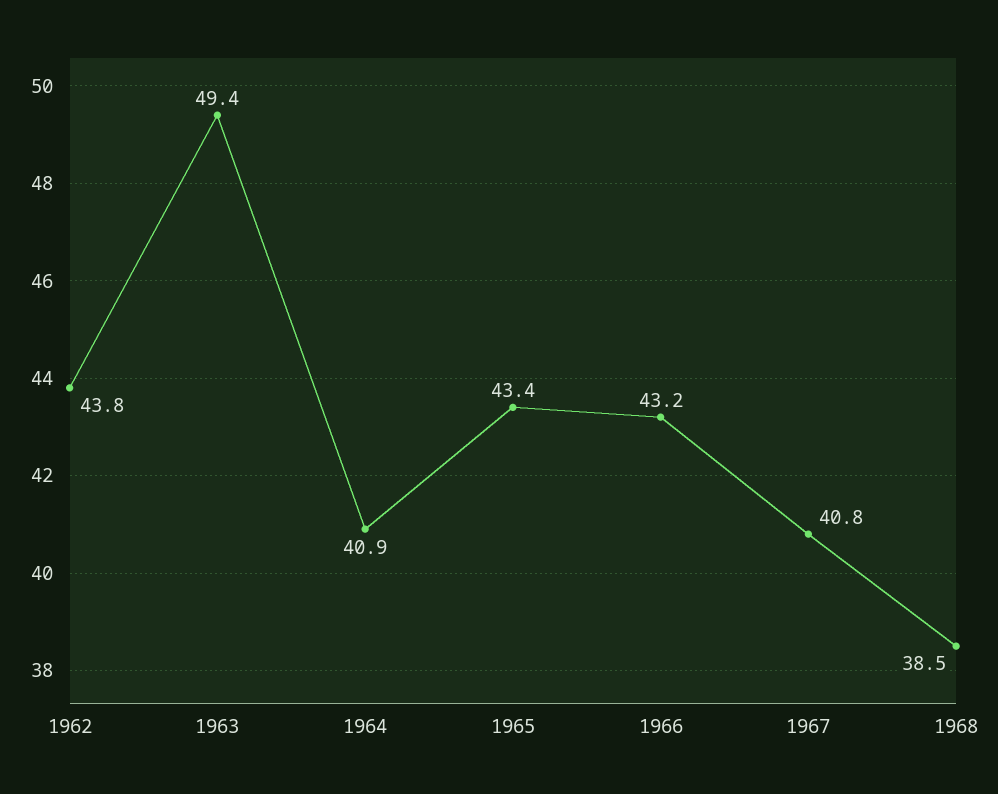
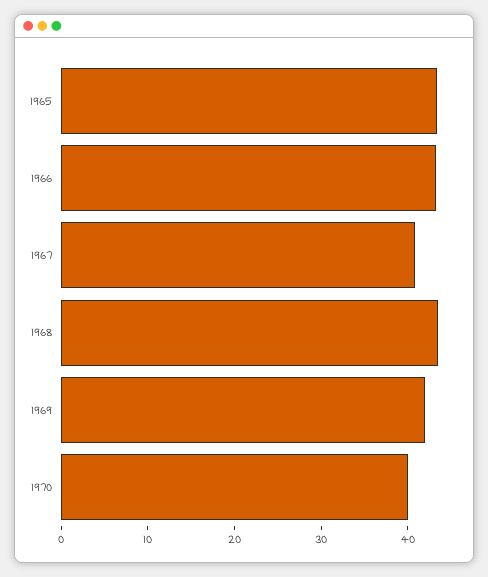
1962: 43.8 -> none
1963: 49.4 -> none
1964: 40.9 -> none
1968: 38.5 -> 44
1969: none -> 42
1970: none -> 40

